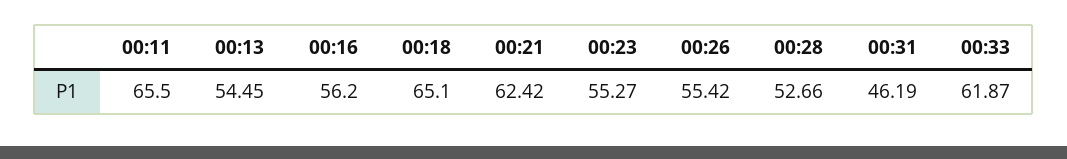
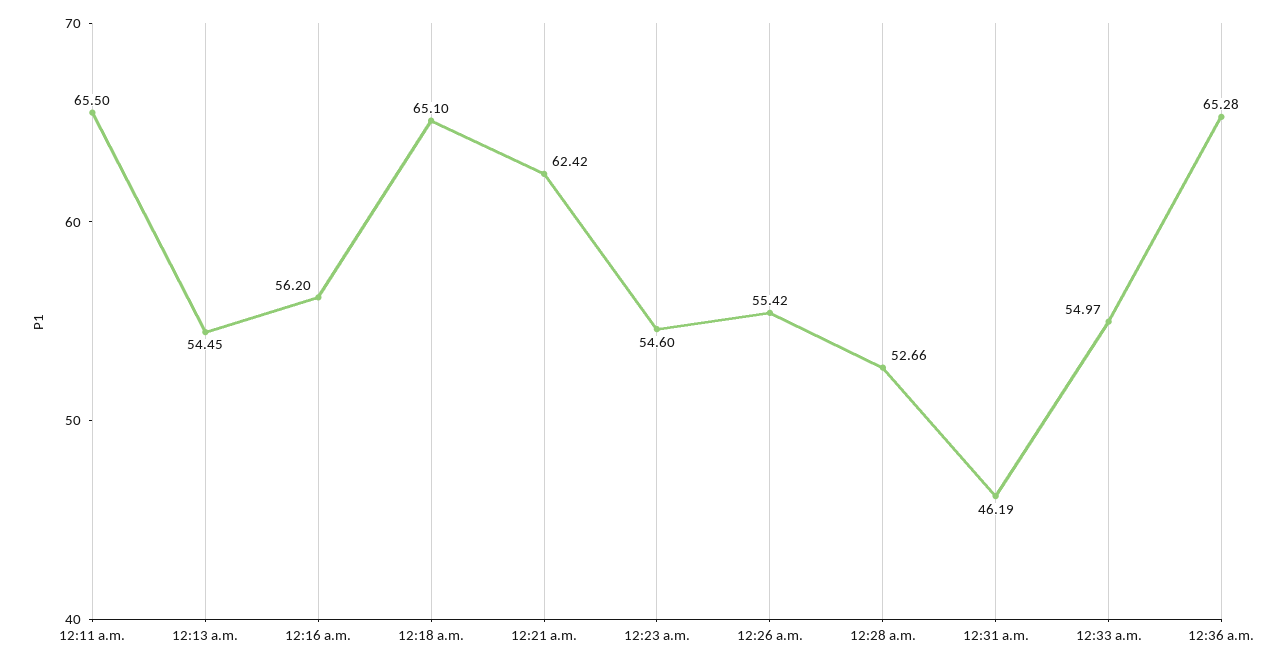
00:23: 55.27 -> 54.6
00:33: 61.87 -> 54.97
12:36 a.m.: none -> 65.28

